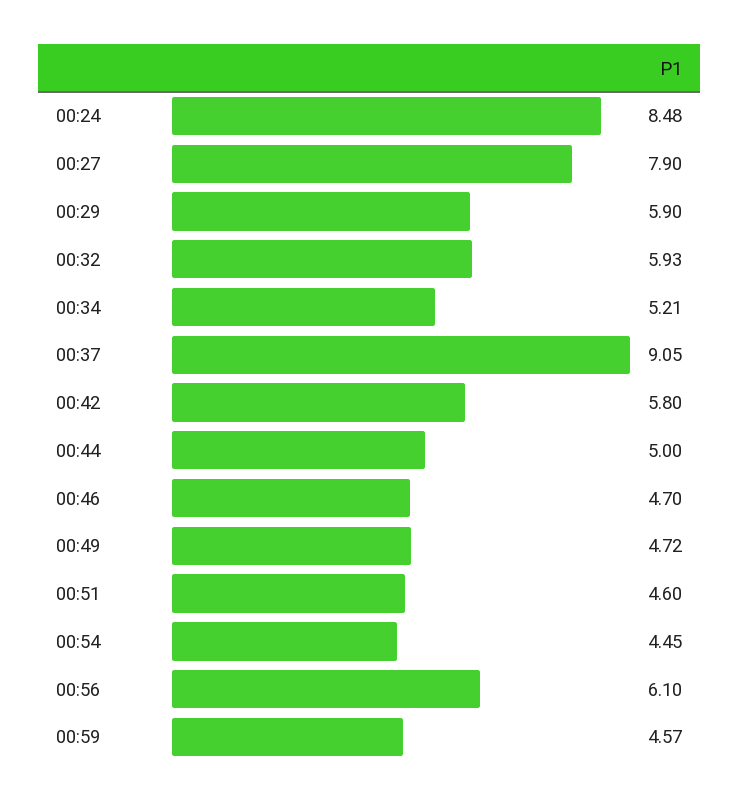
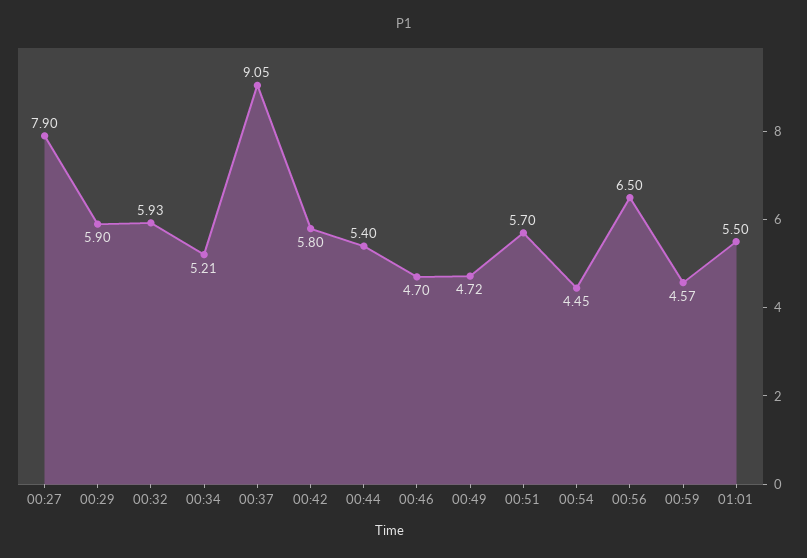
00:24: 8.48 -> none
00:44: 5 -> 5.4
00:51: 4.6 -> 5.7
00:56: 6.1 -> 6.5
01:01: none -> 5.5

